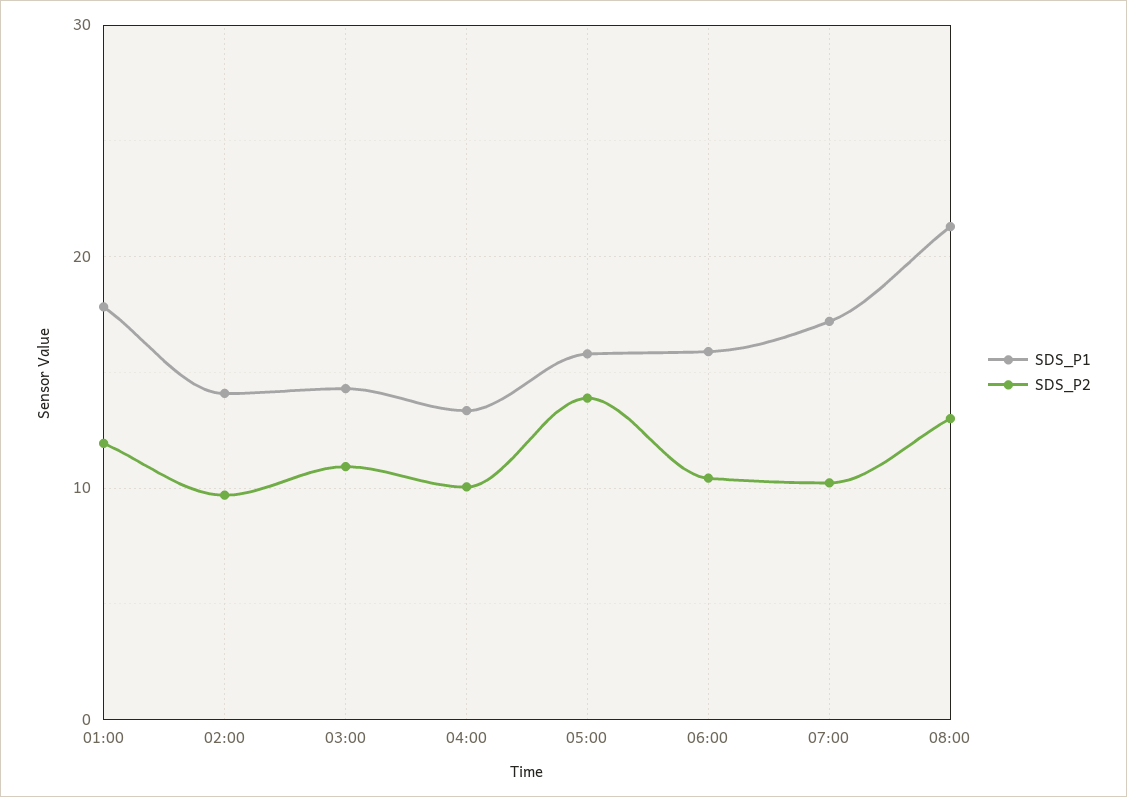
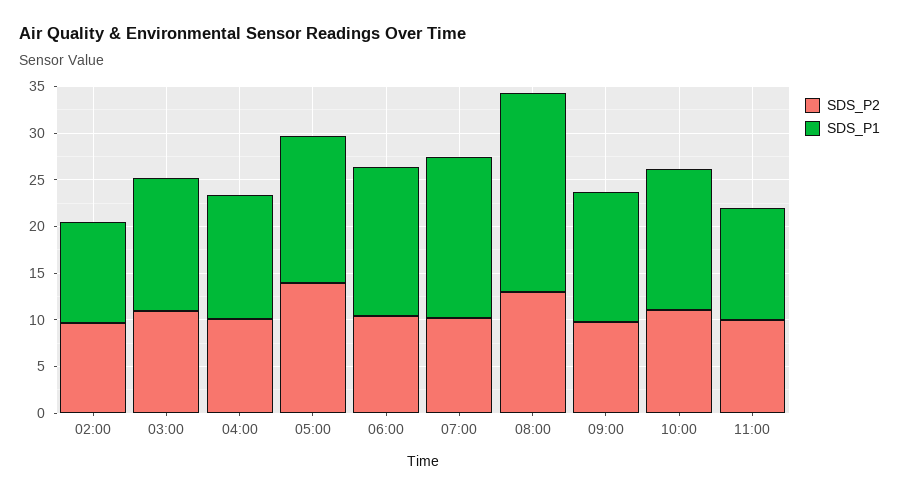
SDS_P1, 01:00: 18 -> none
SDS_P2, 01:00: 12 -> none
SDS_P1, 02:00: 14 -> 11
SDS_P2, 09:00: none -> 10
SDS_P1, 09:00: none -> 14
SDS_P2, 10:00: none -> 11
SDS_P1, 10:00: none -> 15
SDS_P2, 11:00: none -> 10
SDS_P1, 11:00: none -> 12

